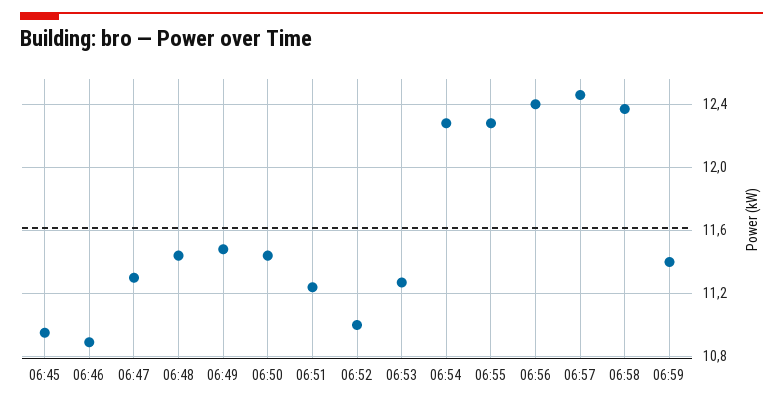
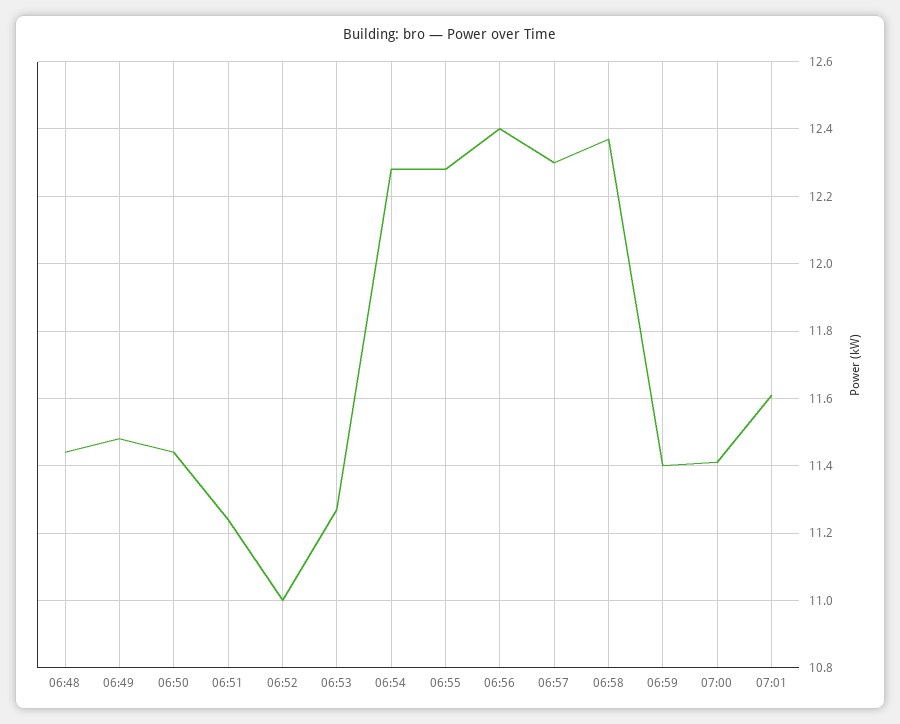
06:45: 10.95 -> none
06:46: 10.9 -> none
06:47: 11.3 -> none
06:57: 12.45 -> 12.3
07:00: none -> 11.4
07:01: none -> 11.6

